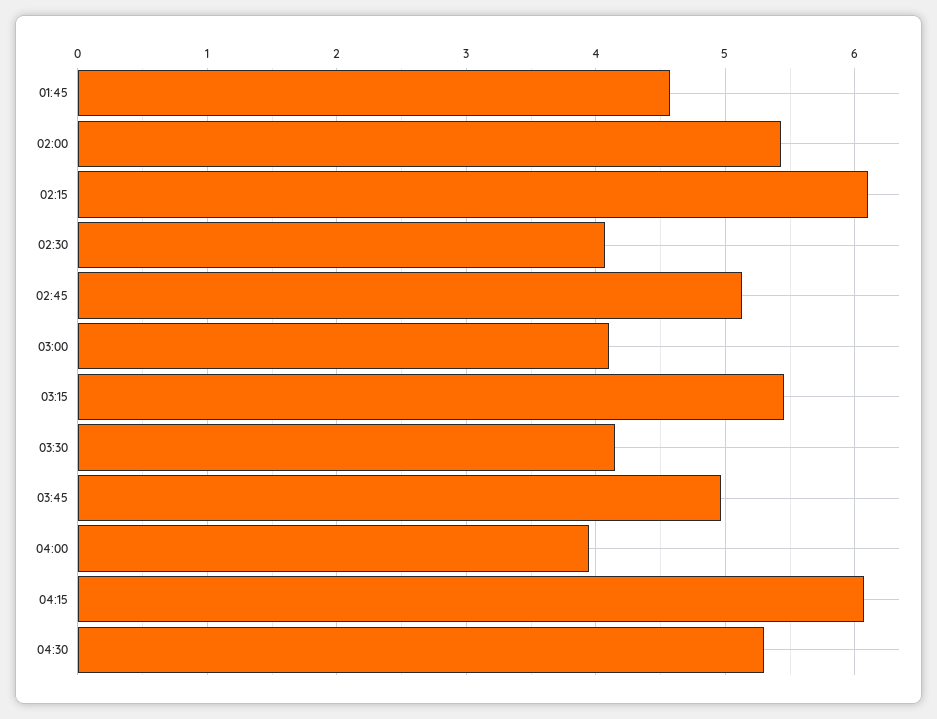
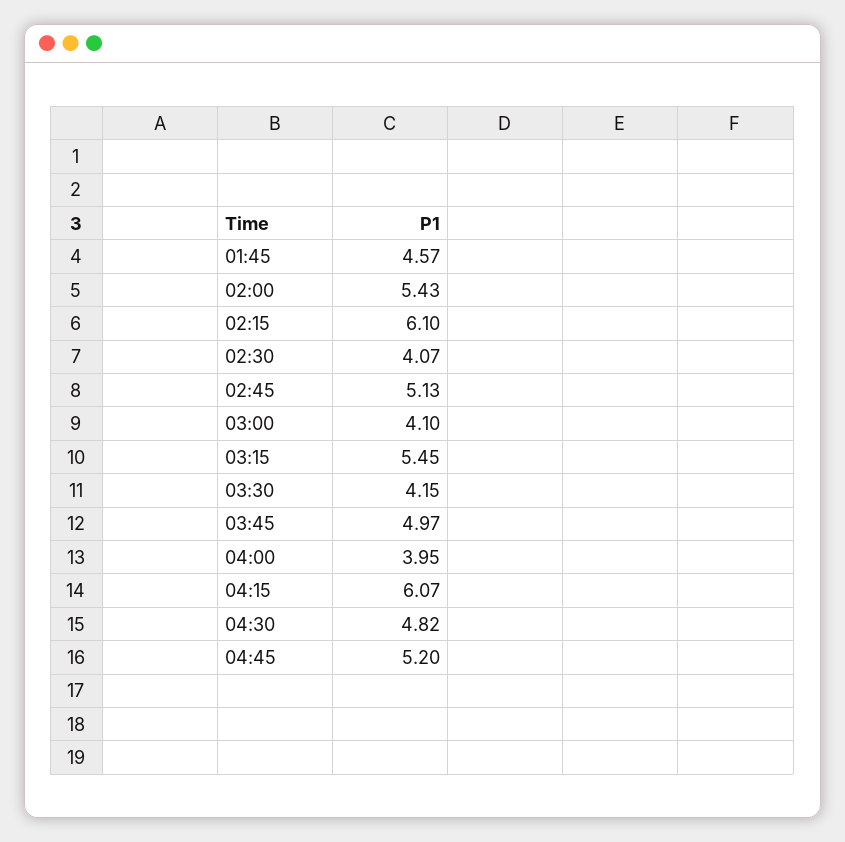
04:30: 5.3 -> 4.82
04:45: none -> 5.2

